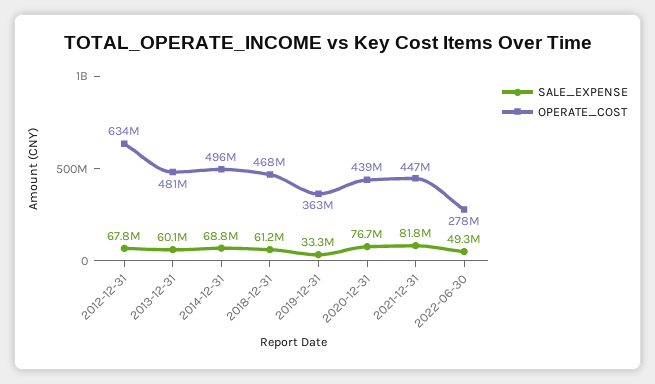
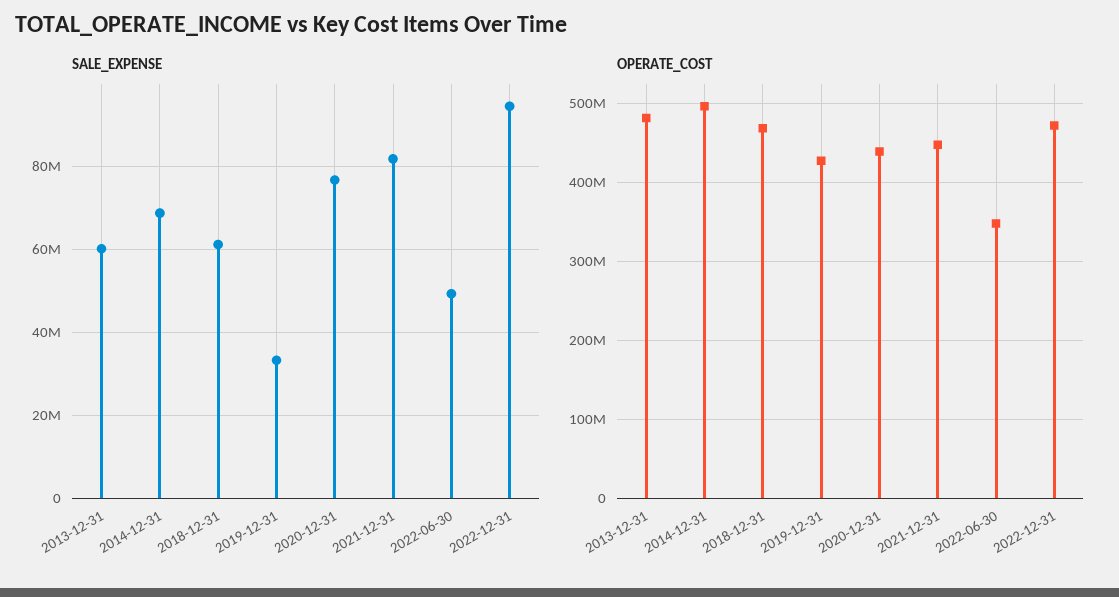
SALE_EXPENSE, 2012-12-31: 67800000 -> none
OPERATE_COST, 2012-12-31: 634000000 -> none
OPERATE_COST, 2019-12-31: 363000000 -> 430000000
OPERATE_COST, 2022-06-30: 278000000 -> 350000000
SALE_EXPENSE, 2022-12-31: none -> 94000000
OPERATE_COST, 2022-12-31: none -> 470000000

